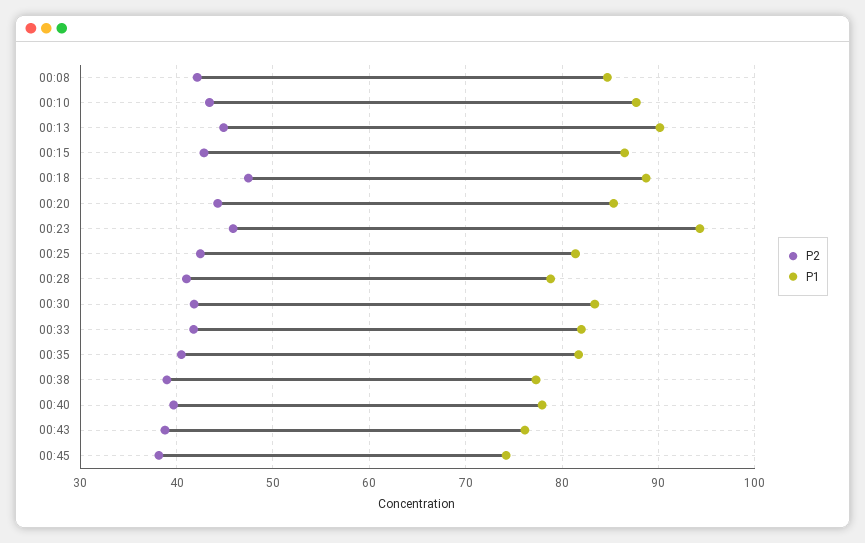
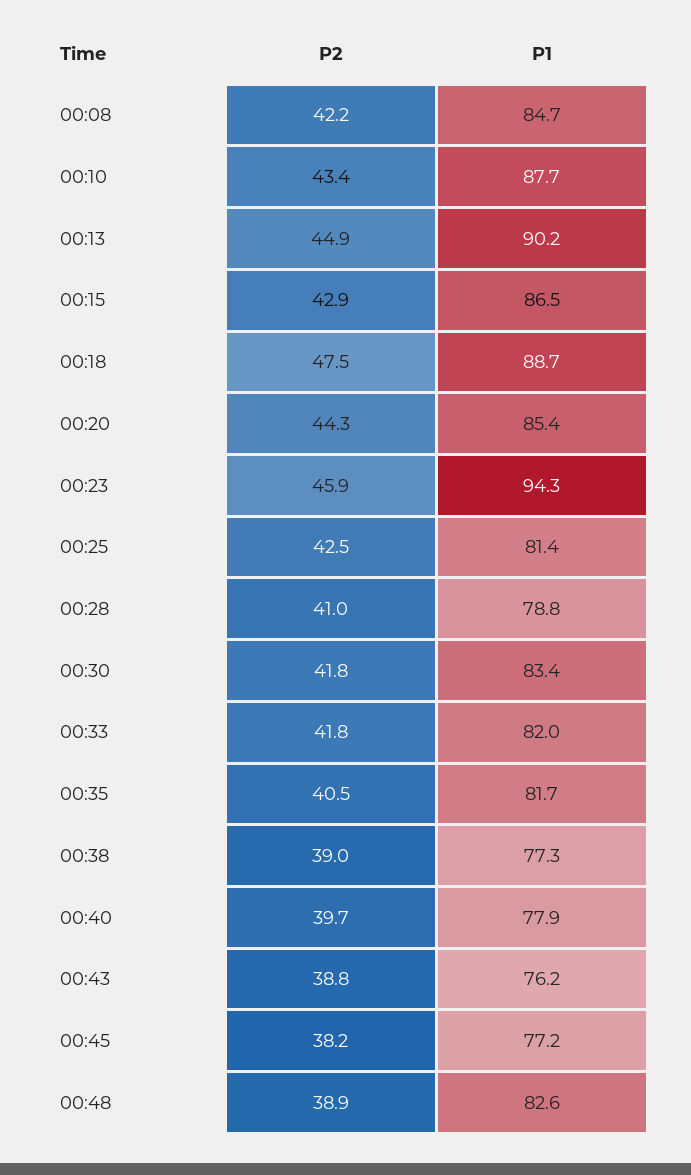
P1, 00:45: 74 -> 77.2
P2, 00:48: none -> 38.9
P1, 00:48: none -> 82.6

